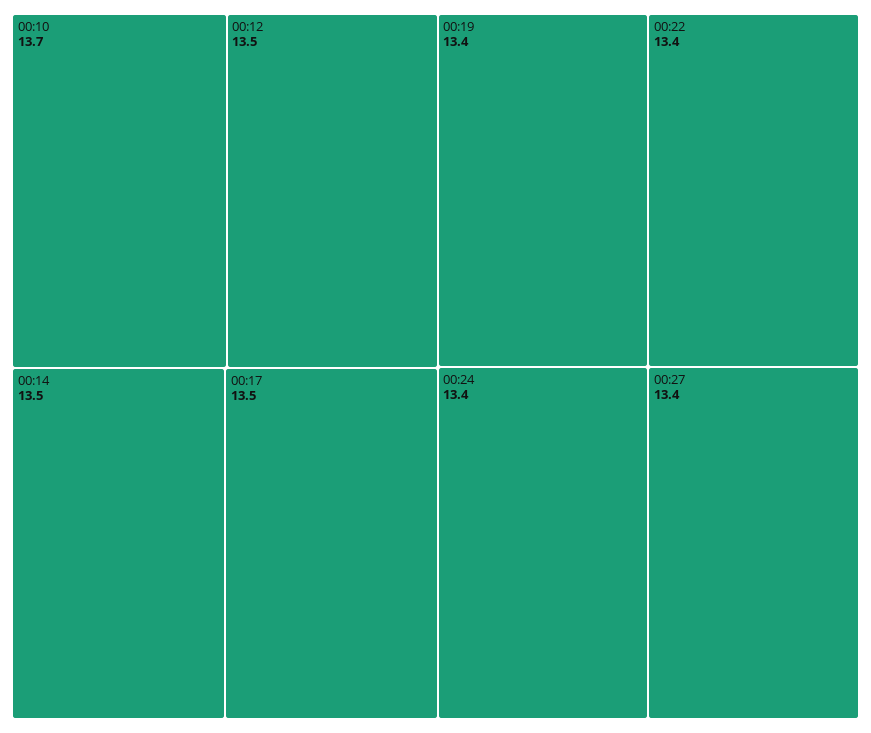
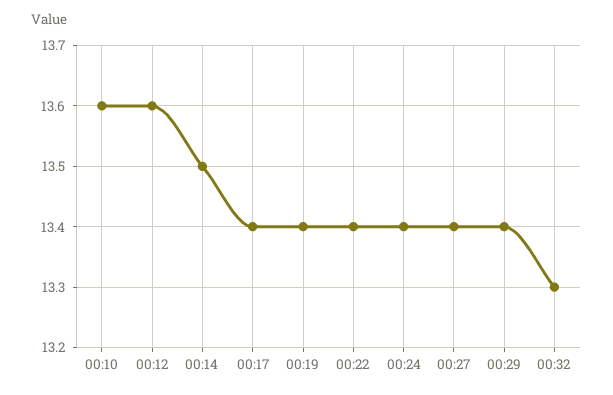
00:10: 13.7 -> 13.6
00:12: 13.5 -> 13.6
00:17: 13.5 -> 13.4
00:29: none -> 13.4
00:32: none -> 13.3

